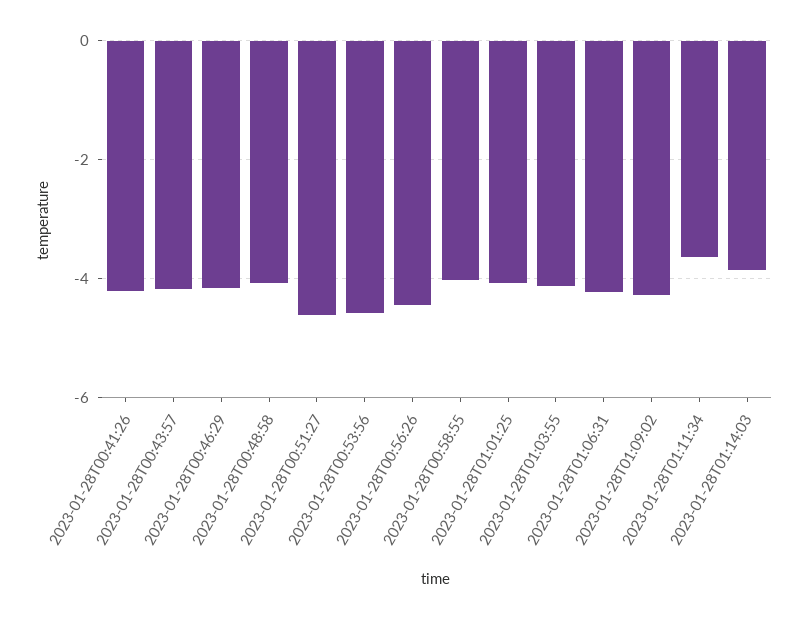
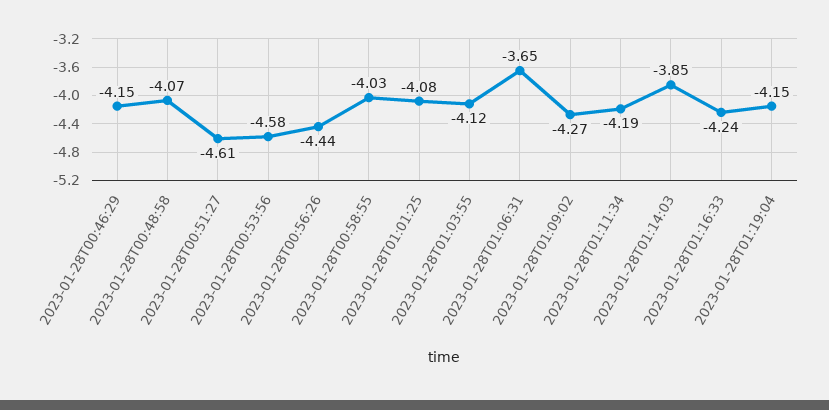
2023-01-28T00:41:26: -4.2 -> none
2023-01-28T00:43:57: -4.2 -> none
2023-01-28T01:06:31: -4.2 -> -3.65
2023-01-28T01:11:34: -3.6 -> -4.19
2023-01-28T01:16:33: none -> -4.24
2023-01-28T01:19:04: none -> -4.15

